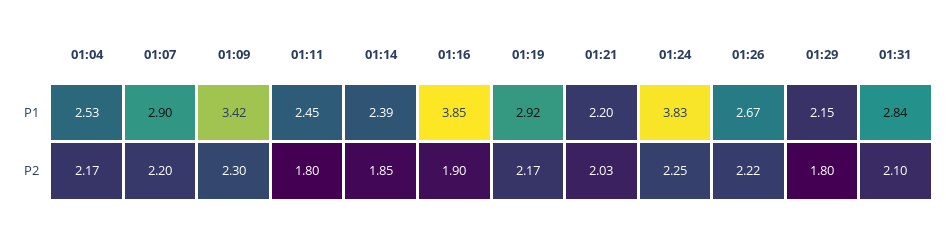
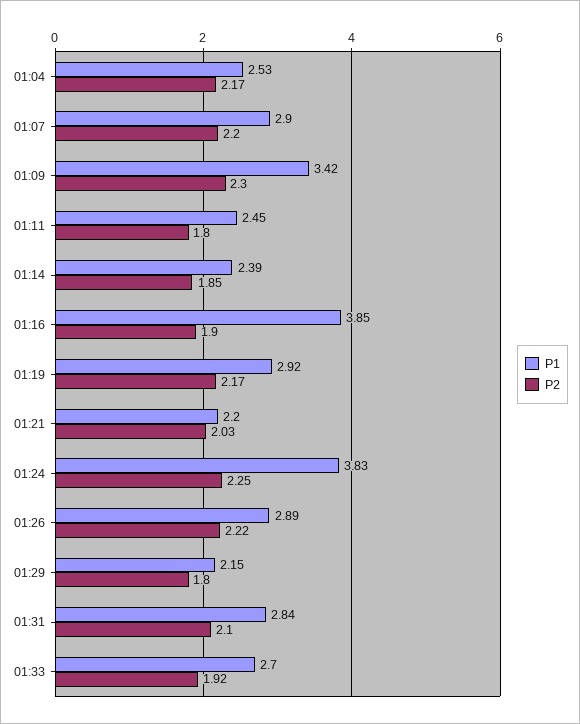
P1, 01:26: 2.67 -> 2.89
P1, 01:33: none -> 2.7
P2, 01:33: none -> 1.92

